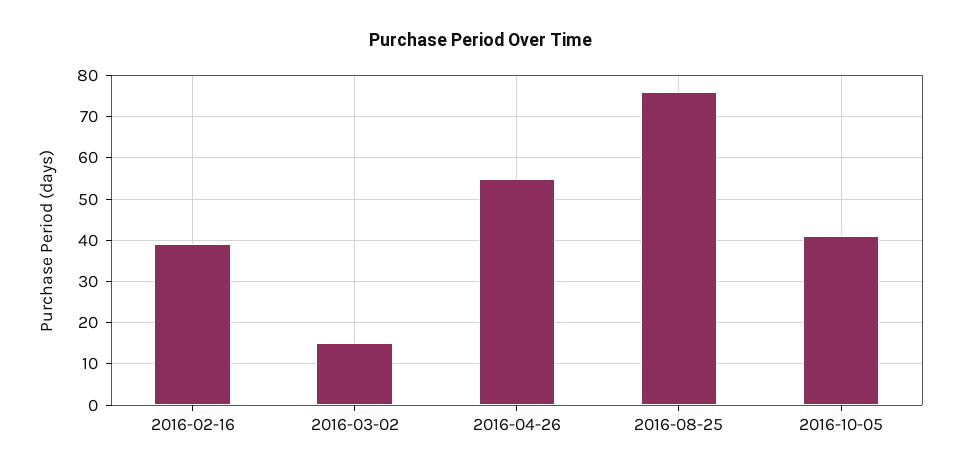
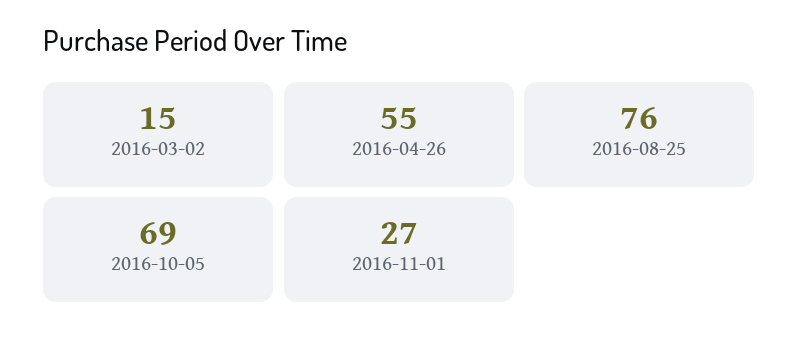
2016-02-16: 40 -> none
2016-10-05: 40 -> 69
2016-11-01: none -> 27

